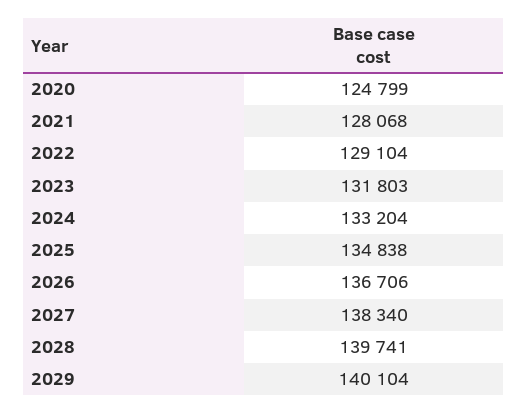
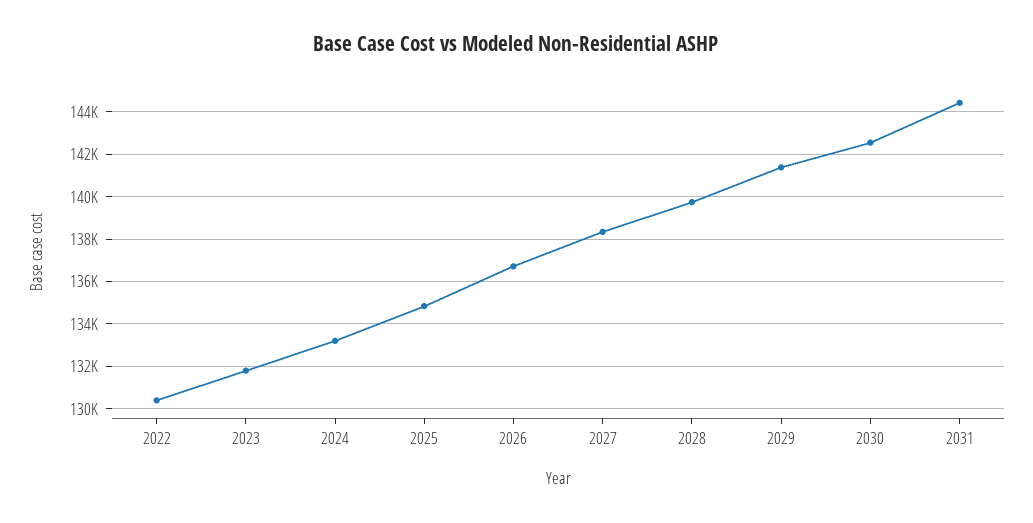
2020: 124799 -> none
2021: 128068 -> none
2022: 129104 -> 130500
2029: 140104 -> 141500
2030: none -> 142500
2031: none -> 144500

